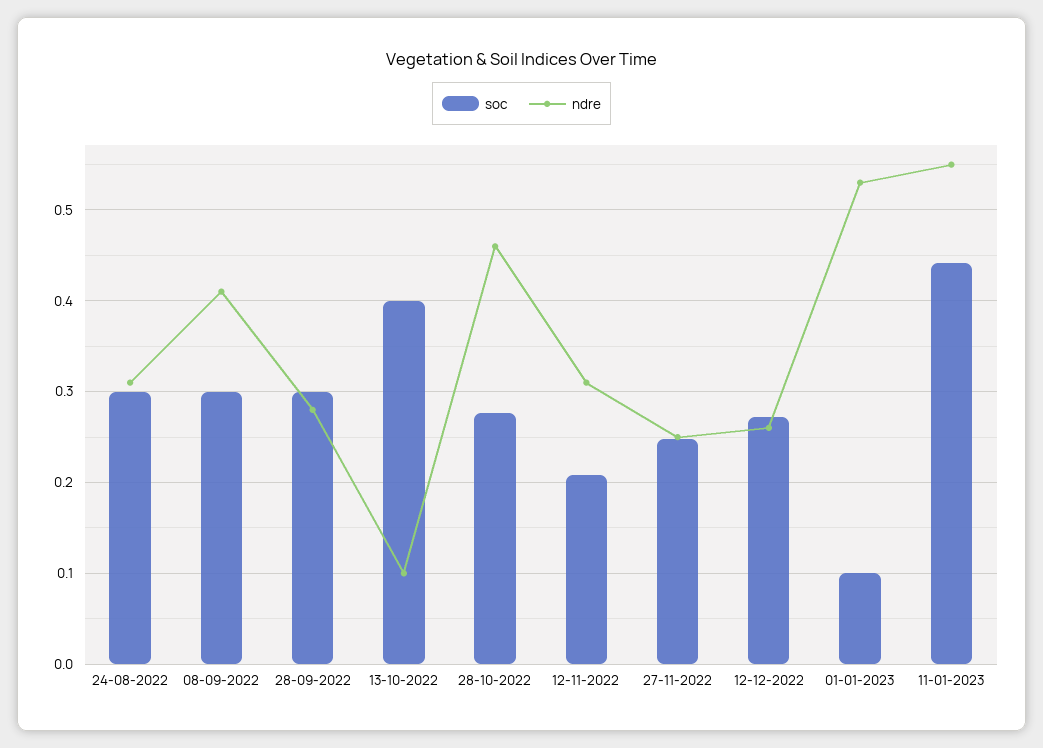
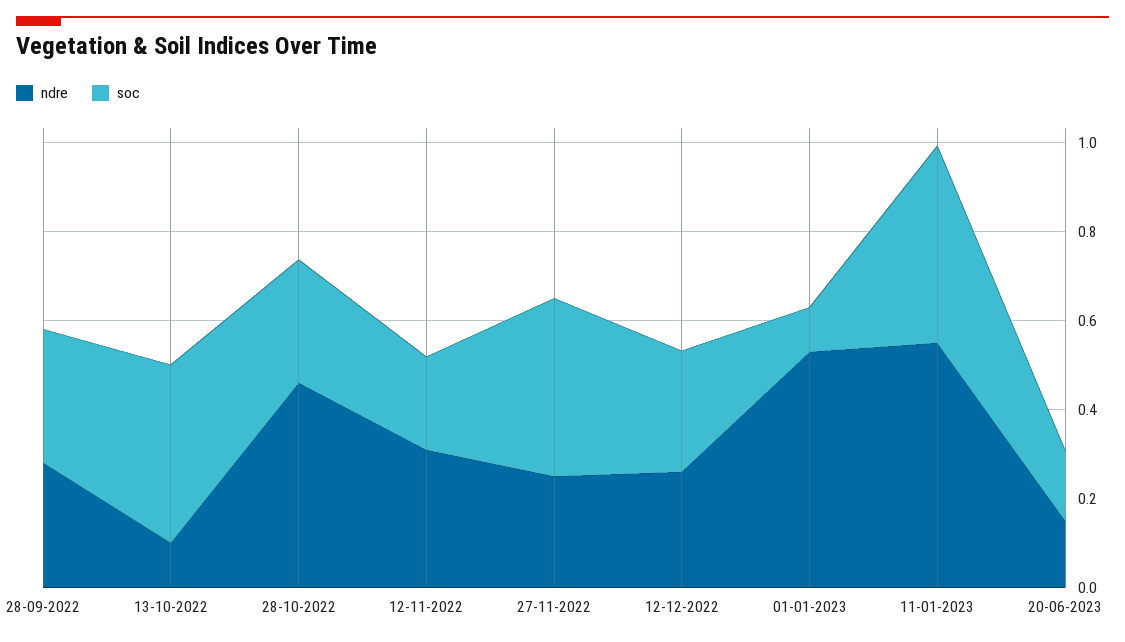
soc, 24-08-2022: 0.3 -> none
ndre, 24-08-2022: 0.31 -> none
soc, 08-09-2022: 0.3 -> none
ndre, 08-09-2022: 0.41 -> none
soc, 27-11-2022: 0.25 -> 0.4
ndre, 20-06-2023: none -> 0.15
soc, 20-06-2023: none -> 0.15

